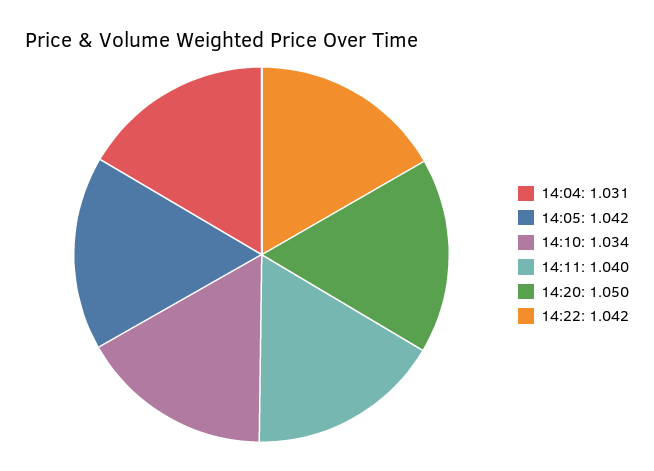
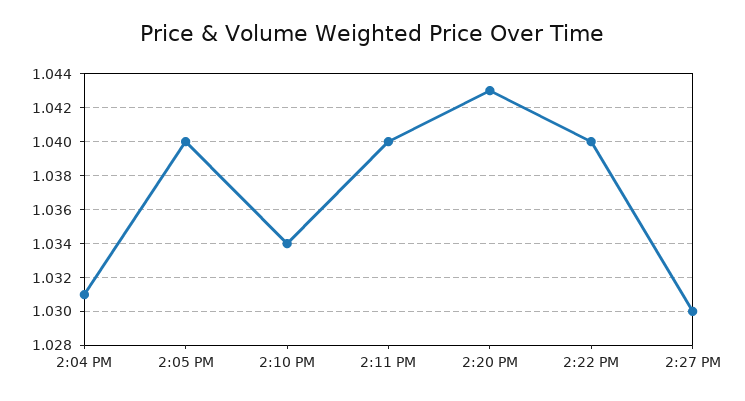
14:05: 1.042 -> 1.04
14:20: 1.05 -> 1.043
14:22: 1.042 -> 1.04
2:27 PM: none -> 1.03

